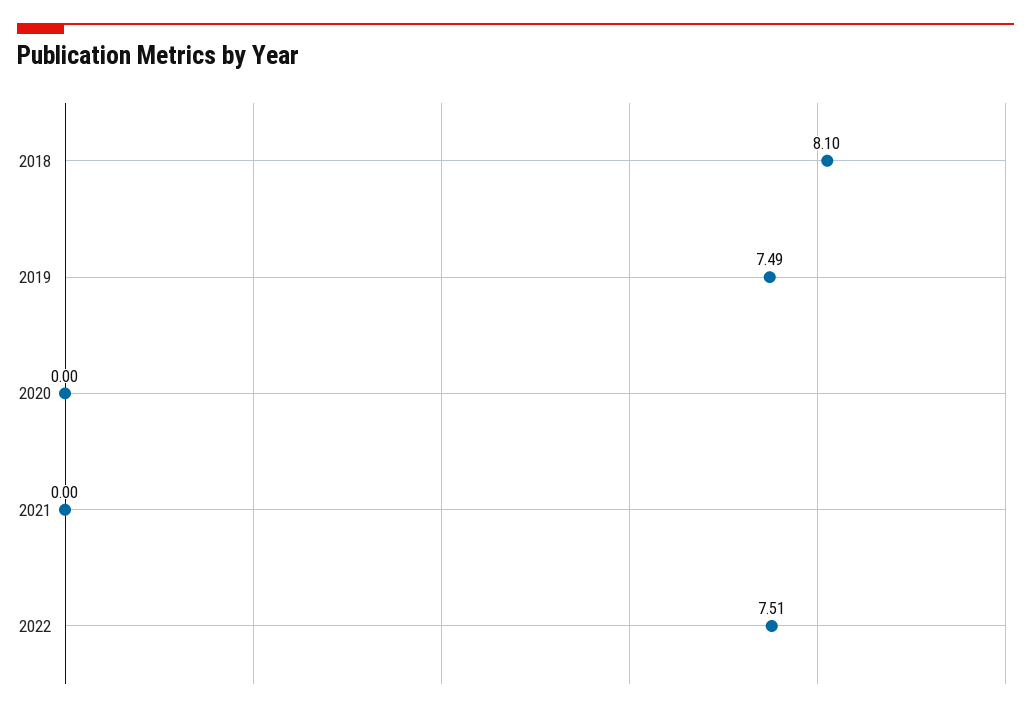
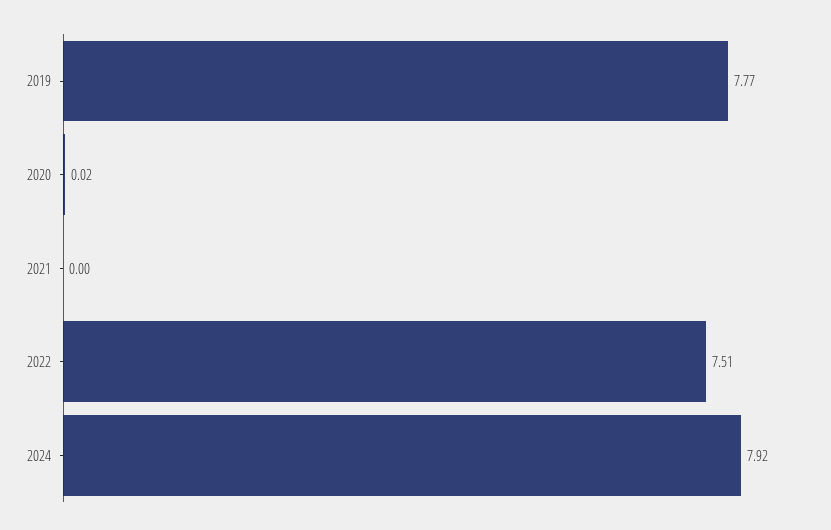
2018: 8.1 -> none
2019: 7.49 -> 7.77
2020: 0 -> 0.02
2024: none -> 7.92

